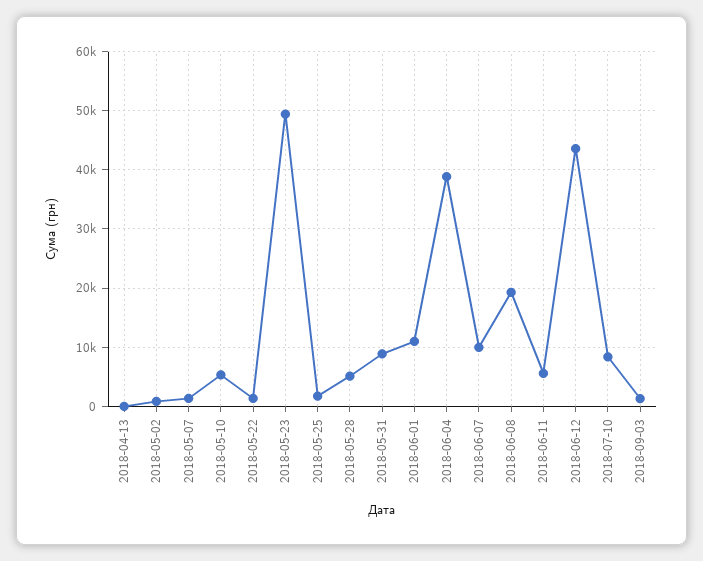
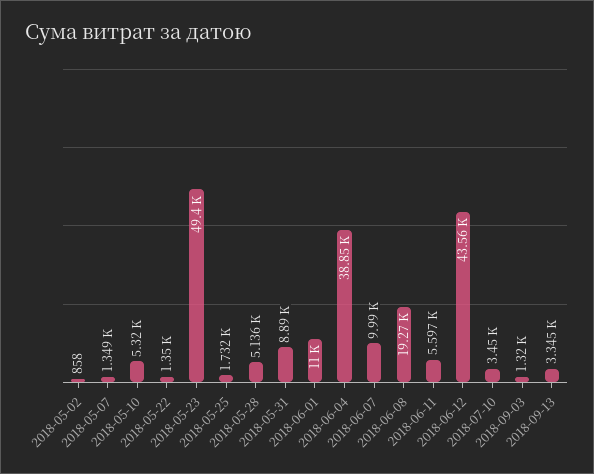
2018-04-13: 0 -> none
2018-07-10: 8000 -> 3450
2018-09-13: none -> 3345

